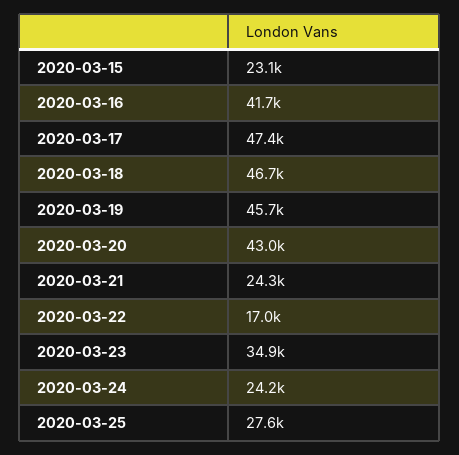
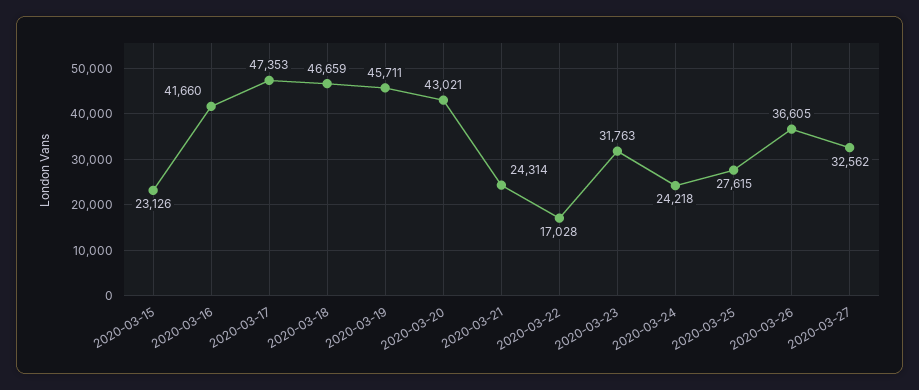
2020-03-23: 34900 -> 31763
2020-03-26: none -> 36605
2020-03-27: none -> 32562

